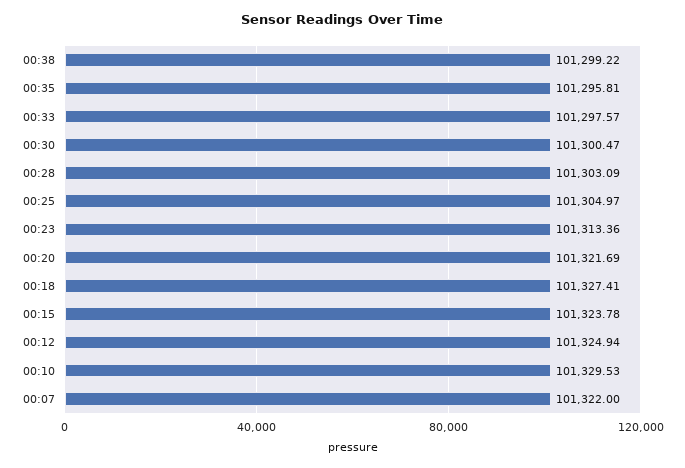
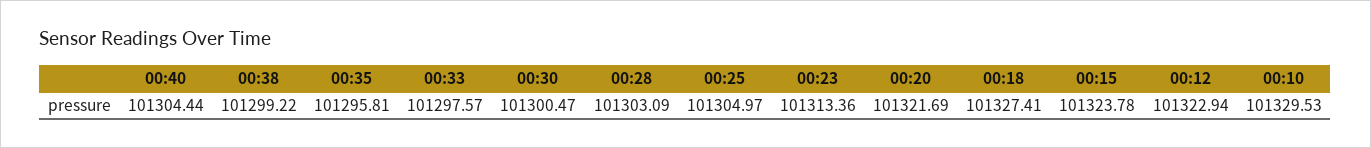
00:12: 101324.94 -> 101322.94
00:07: 101322 -> none
00:40: none -> 101304.44

